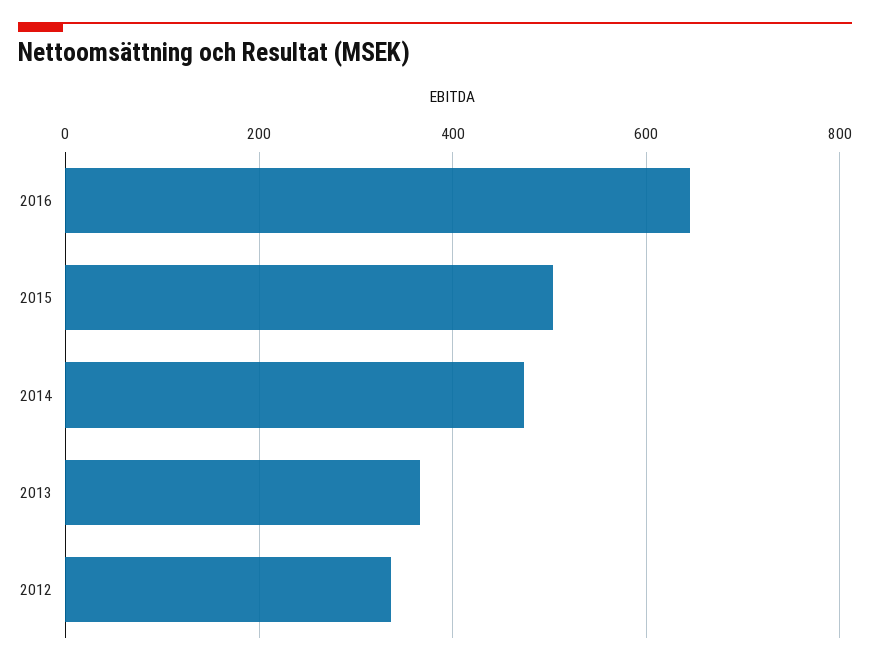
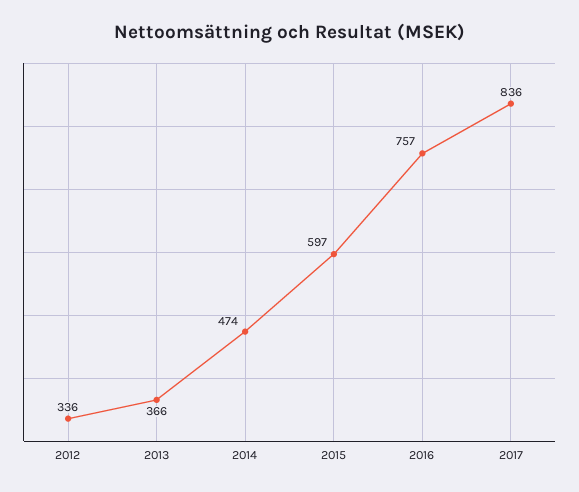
2016: 640 -> 757
2015: 500 -> 597
2017: none -> 836

